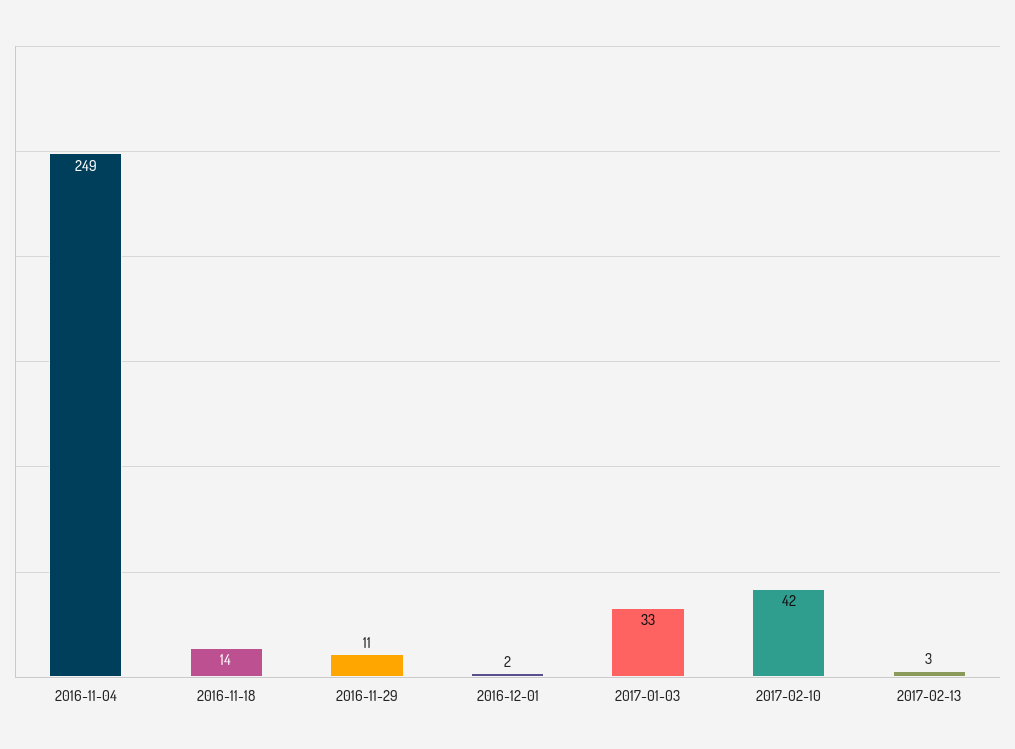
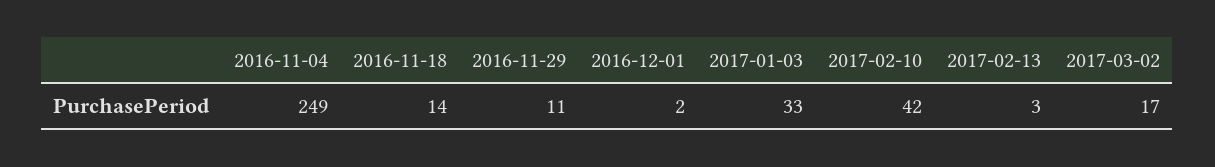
2017-03-02: none -> 17

